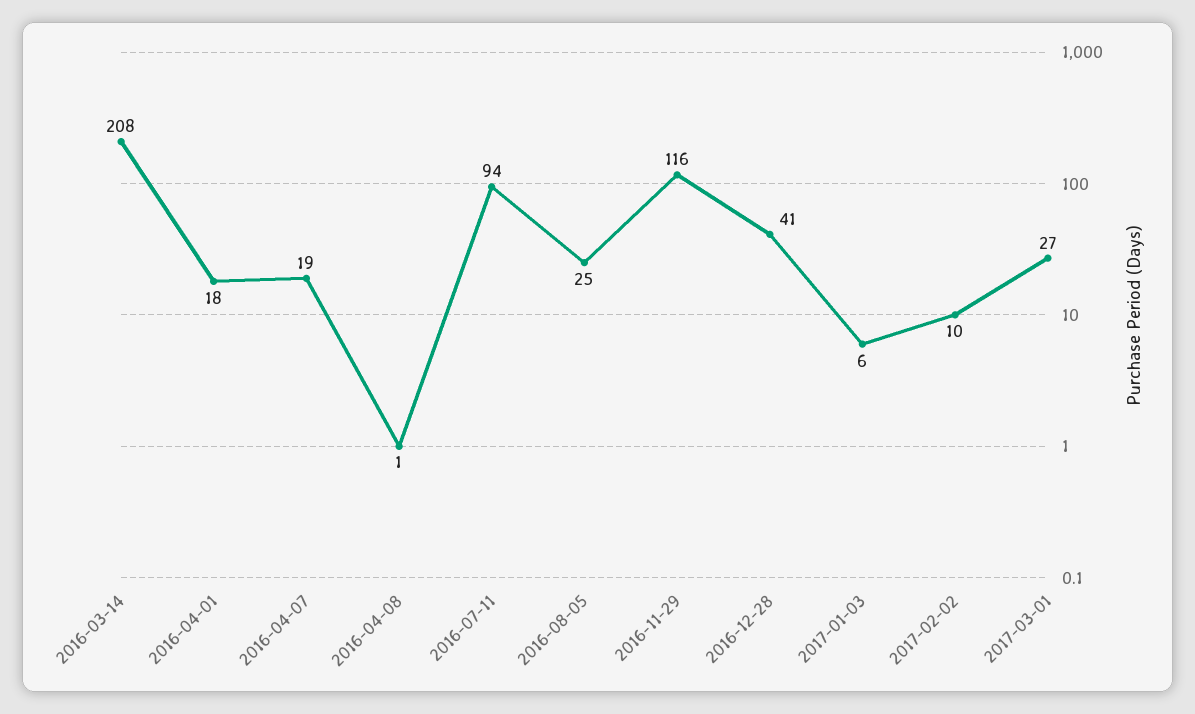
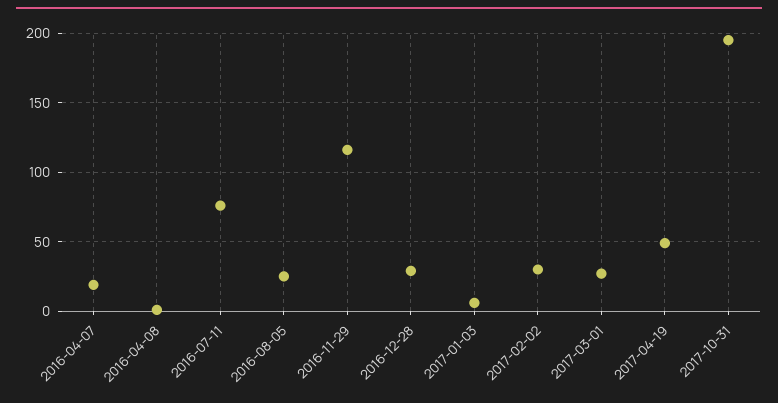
2016-03-14: 208 -> none
2016-04-01: 18 -> none
2016-07-11: 94 -> 75
2016-12-28: 41 -> 30
2017-02-02: 10 -> 30
2017-04-19: none -> 50
2017-10-31: none -> 195

